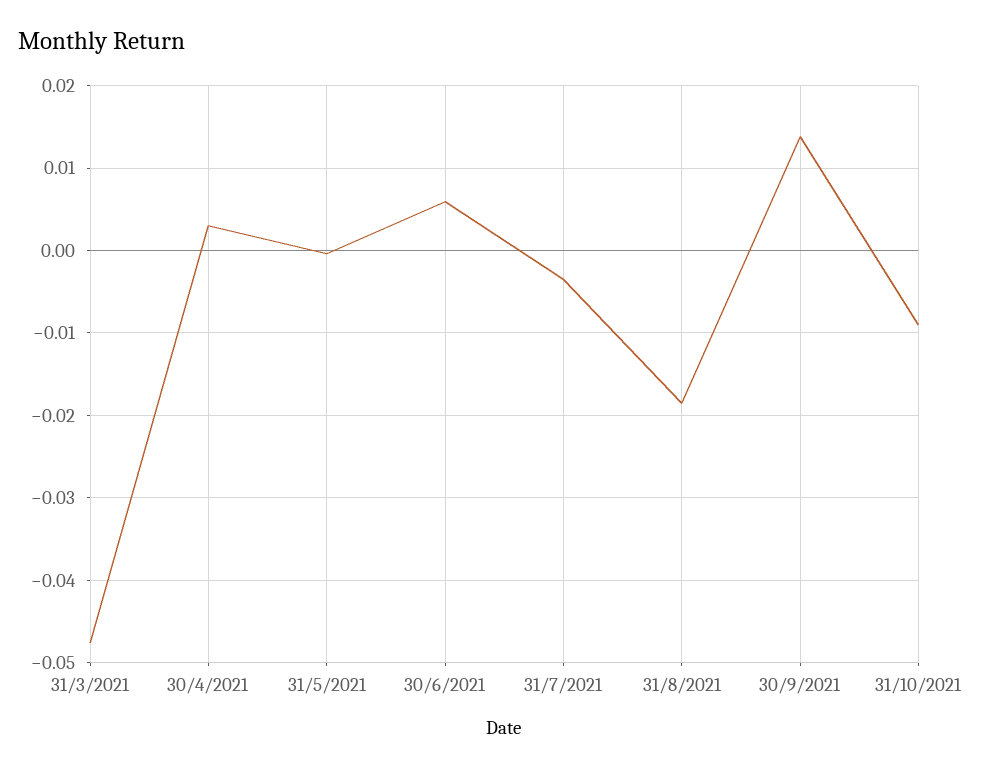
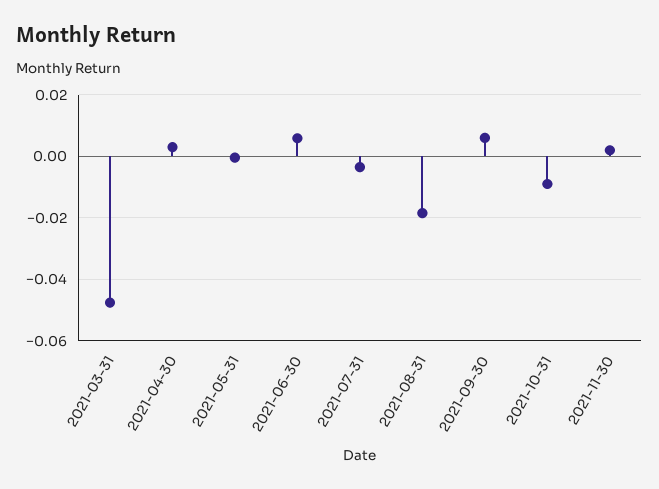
30/9/2021: 0.014 -> 0.006
2021-11-30: none -> 0.002

